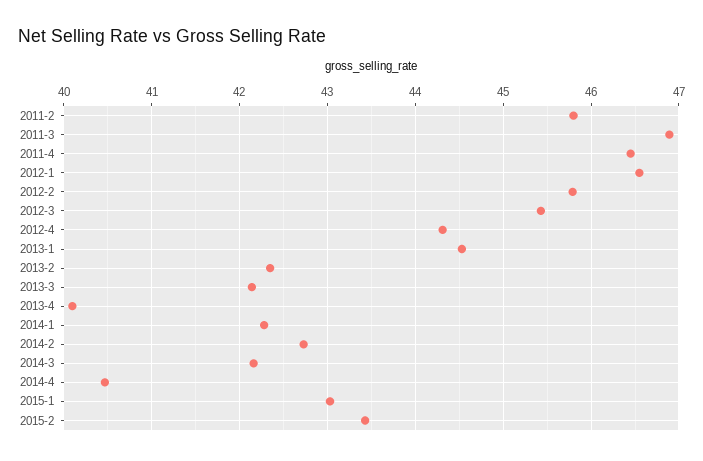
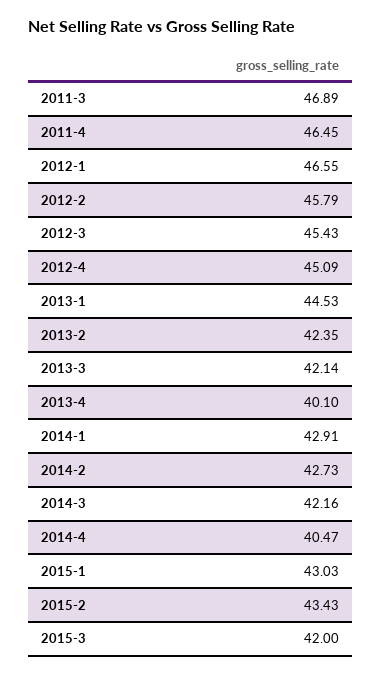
2011-2: 45.8 -> none
2012-4: 44.3 -> 45.09
2014-1: 42.3 -> 42.91
2015-3: none -> 42

